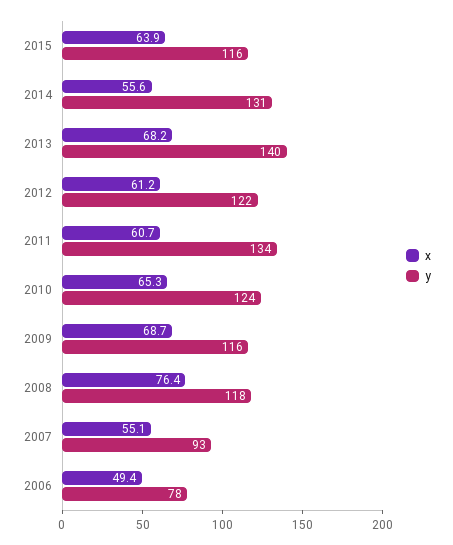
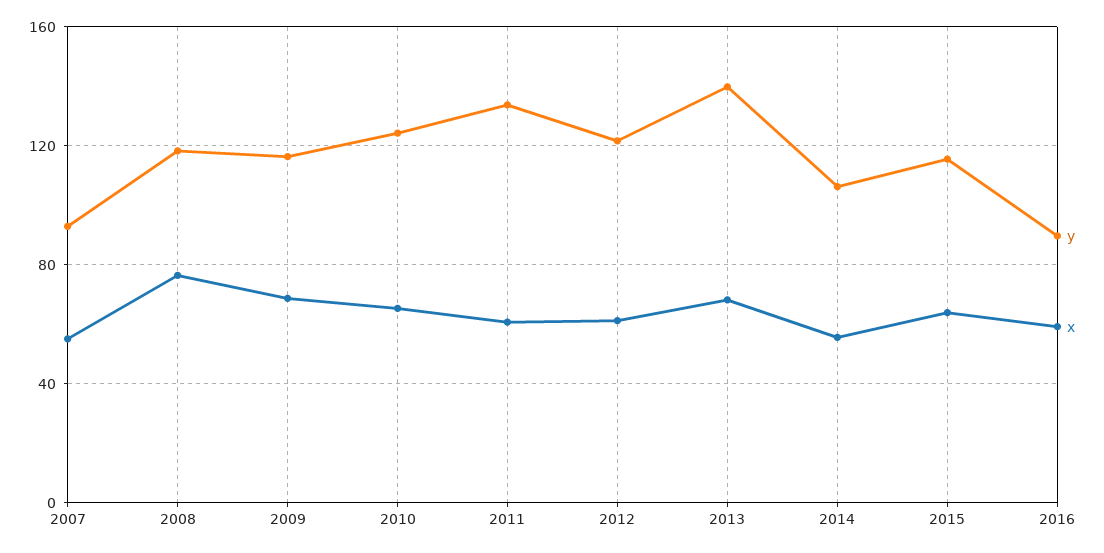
y, 2014: 131 -> 105
x, 2006: 49.4 -> none
y, 2006: 78 -> none
y, 2016: none -> 90
x, 2016: none -> 60

